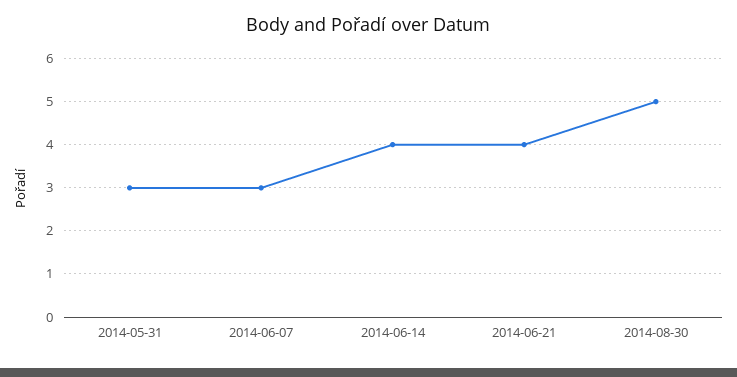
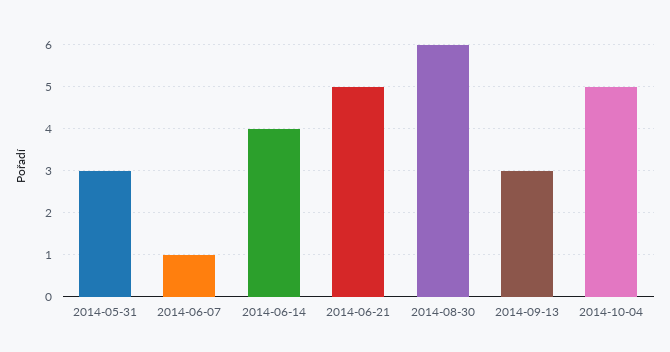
2014-06-07: 3 -> 1
2014-06-21: 4 -> 5
2014-08-30: 5 -> 6
2014-09-13: none -> 3
2014-10-04: none -> 5

